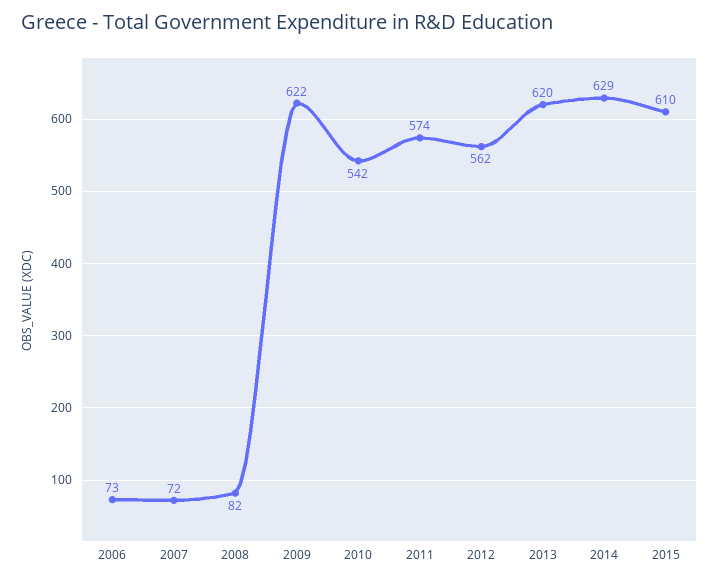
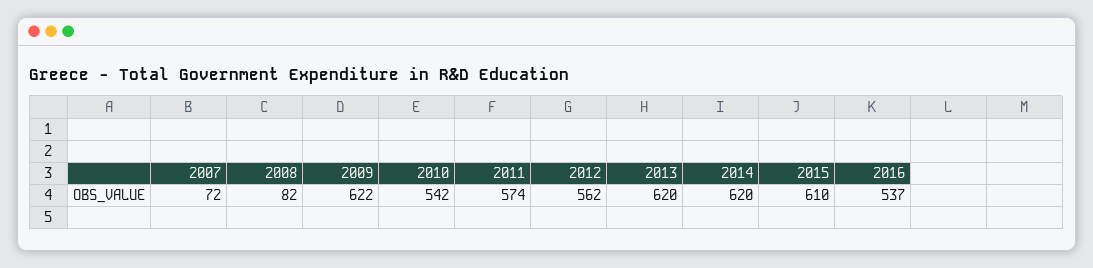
2006: 73 -> none
2014: 629 -> 620
2016: none -> 537

